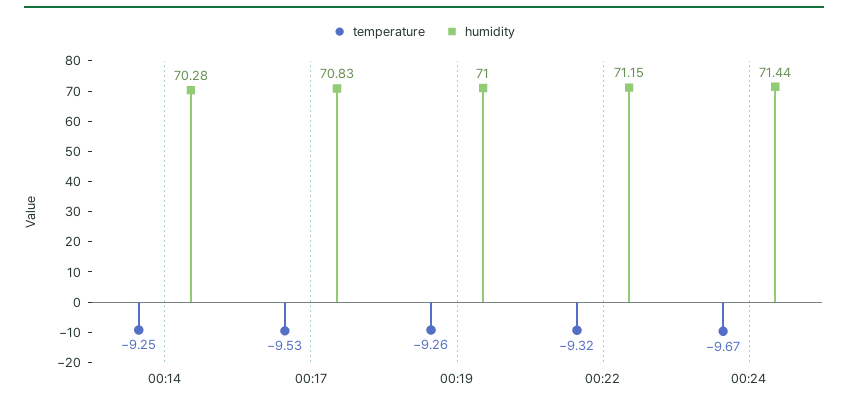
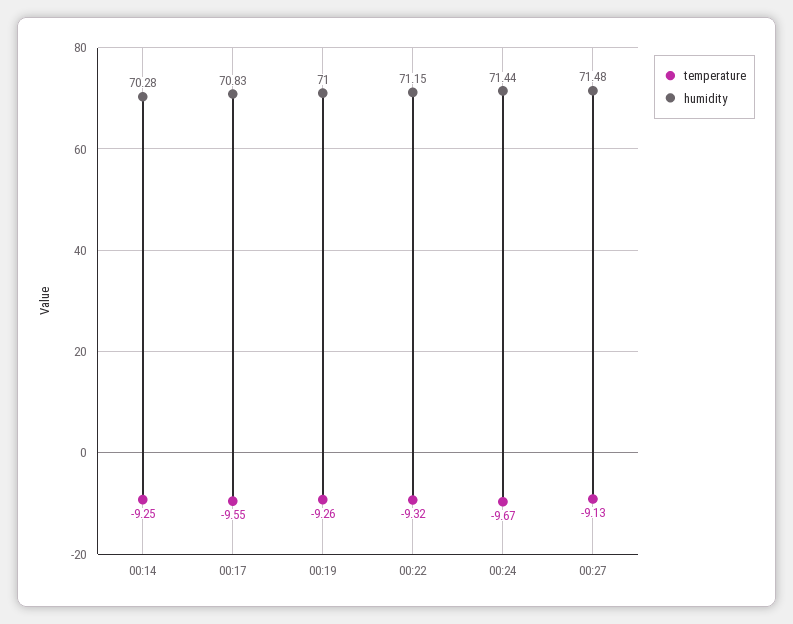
temperature, 00:17: -9.53 -> -9.55
temperature, 00:27: none -> -9.13
humidity, 00:27: none -> 71.48

